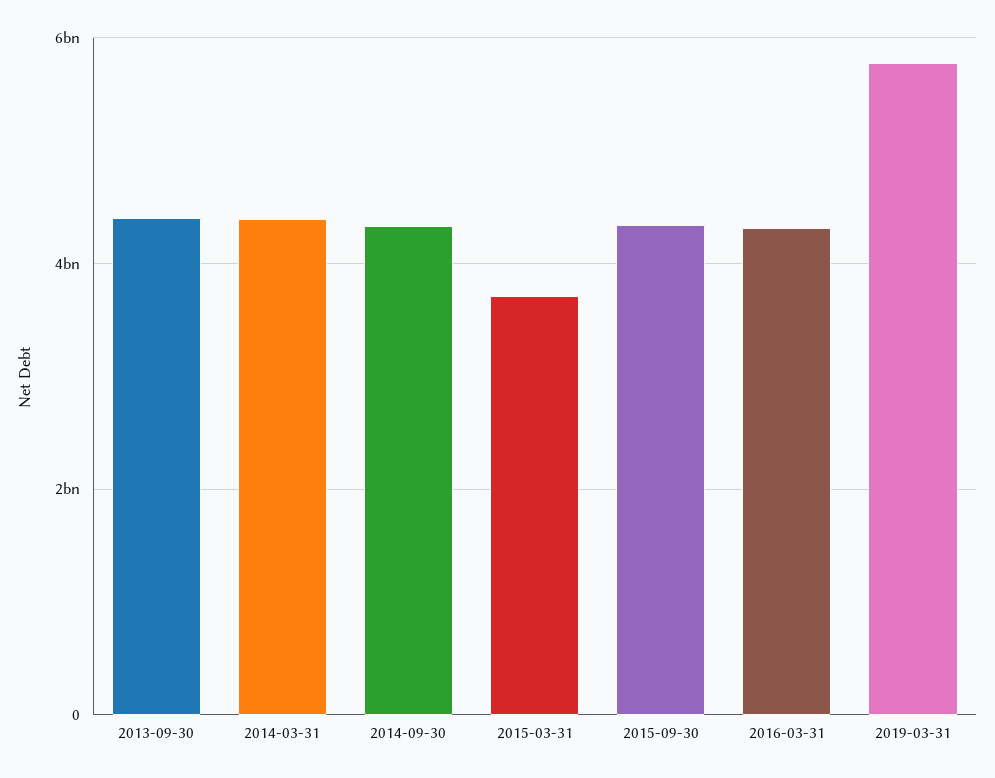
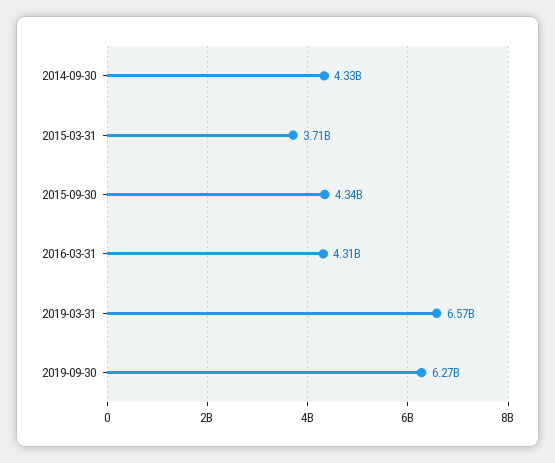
2013-09-30: 4400000000 -> none
2014-03-31: 4400000000 -> none
2019-03-31: 5800000000 -> 6570000000
2019-09-30: none -> 6270000000

